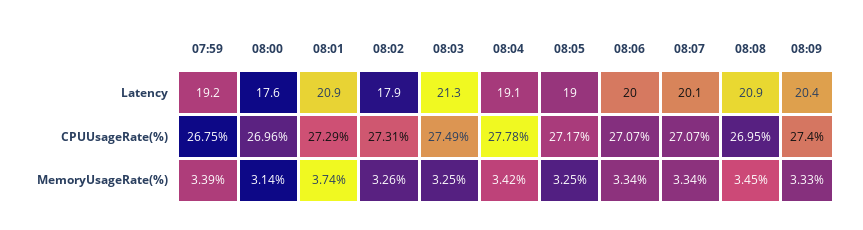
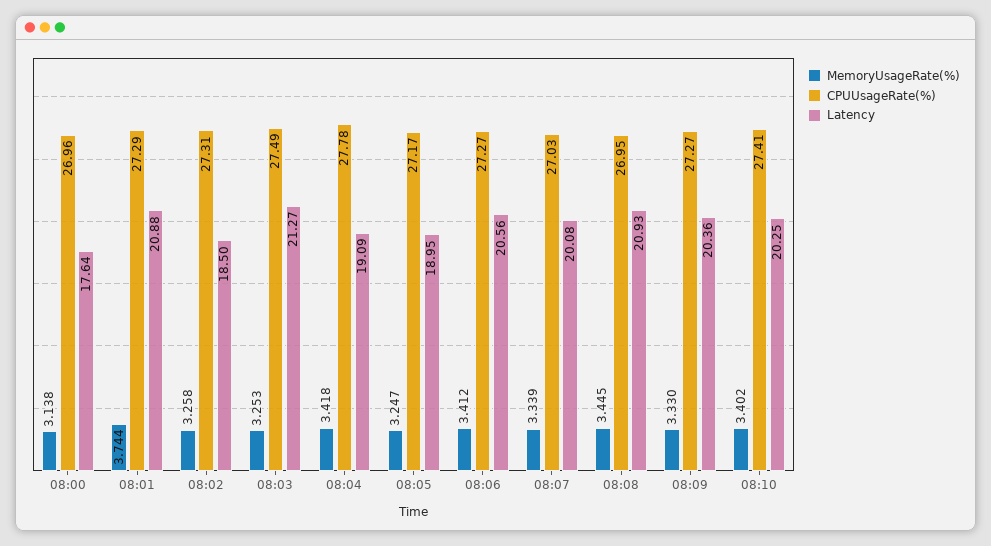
Latency, 07:59: 19.2 -> none
Latency, 08:02: 17.9 -> 18.5
Latency, 08:06: 20 -> 20.56
CPUUsageRate(%), 07:59: 26.75 -> none
CPUUsageRate(%), 08:06: 27.07 -> 27.27
CPUUsageRate(%), 08:07: 27.07 -> 27.03
CPUUsageRate(%), 08:09: 27.4 -> 27.27
MemoryUsageRate(%), 07:59: 3.39 -> none
MemoryUsageRate(%), 08:06: 3.34 -> 3.412
MemoryUsageRate(%), 08:10: none -> 3.402
CPUUsageRate(%), 08:10: none -> 27.41
Latency, 08:10: none -> 20.25

